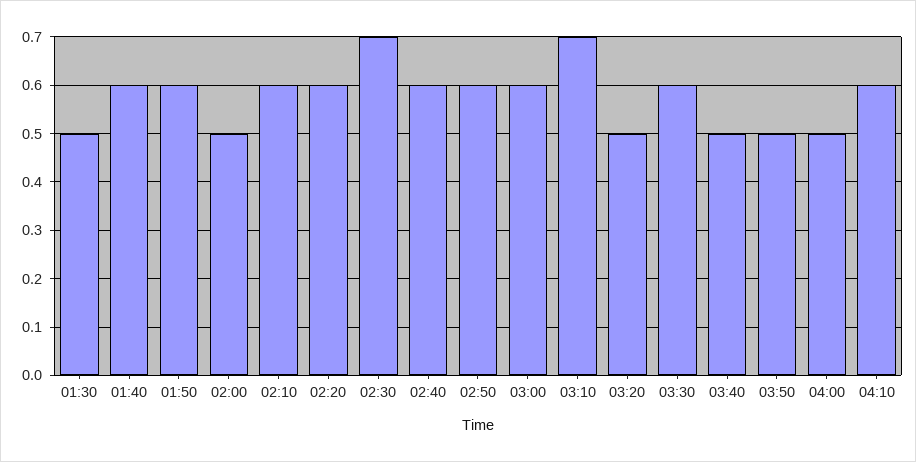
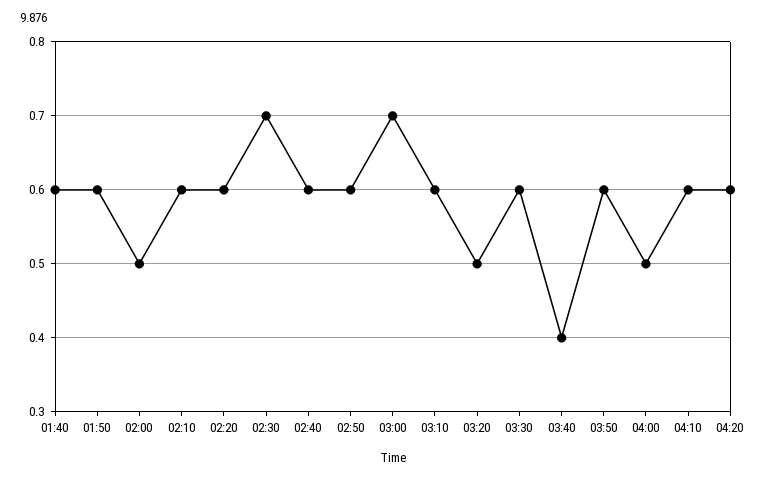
01:30: 0.5 -> none
03:00: 0.6 -> 0.7
03:10: 0.7 -> 0.6
03:40: 0.5 -> 0.4
03:50: 0.5 -> 0.6
04:20: none -> 0.6

